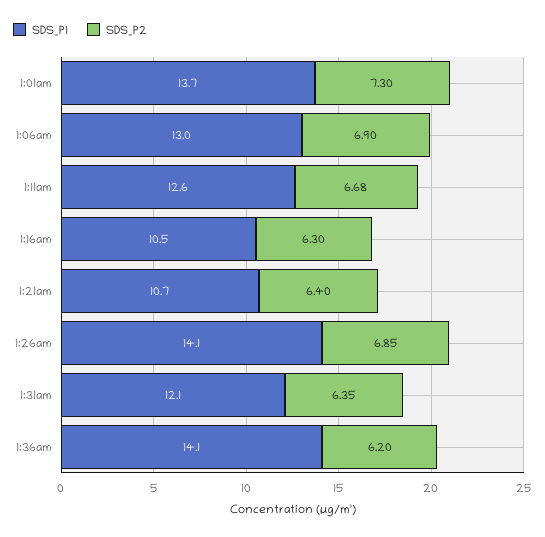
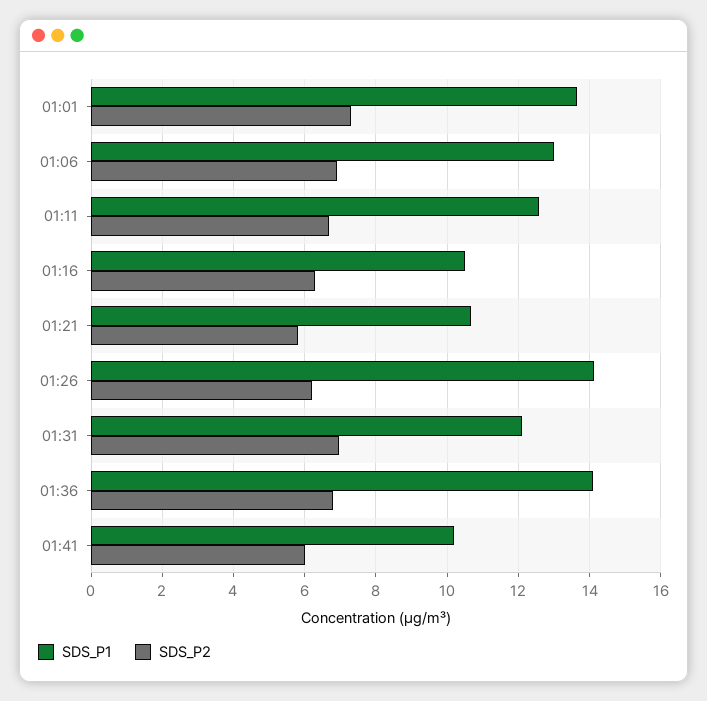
SDS_P2, 1:21am: 6.4 -> 5.8
SDS_P2, 1:26am: 6.85 -> 6.2
SDS_P2, 1:31am: 6.35 -> 7
SDS_P2, 1:36am: 6.2 -> 6.8
SDS_P1, 01:41: none -> 10.2
SDS_P2, 01:41: none -> 6

